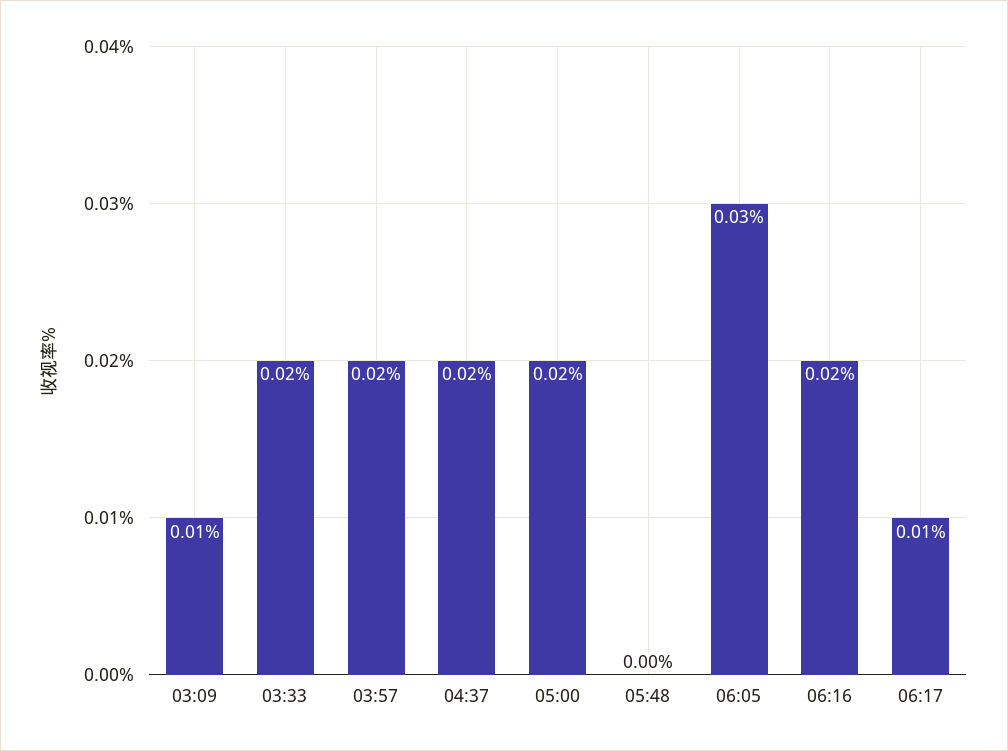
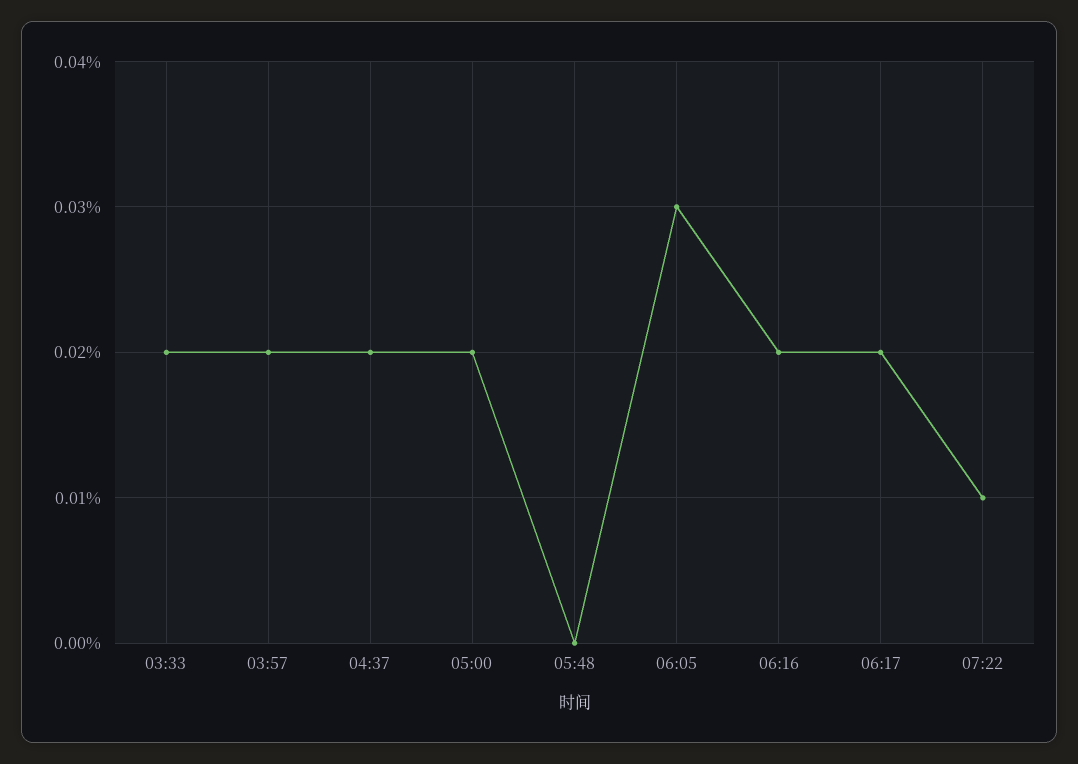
03:09: 0.01 -> none
06:17: 0.01 -> 0.02
07:22: none -> 0.01

